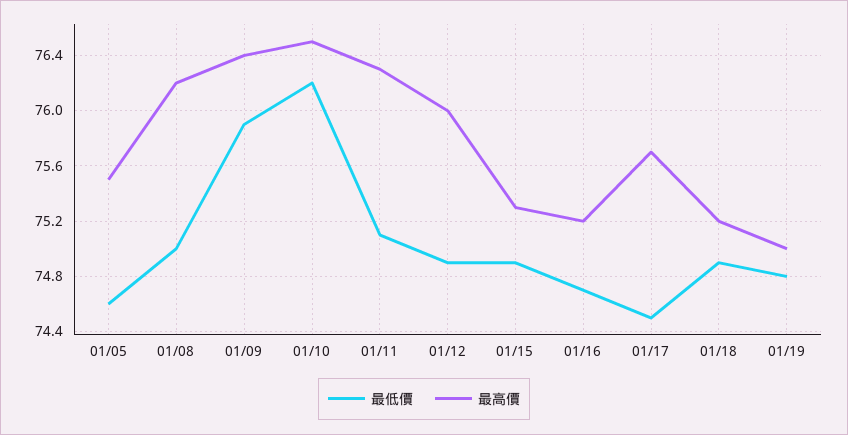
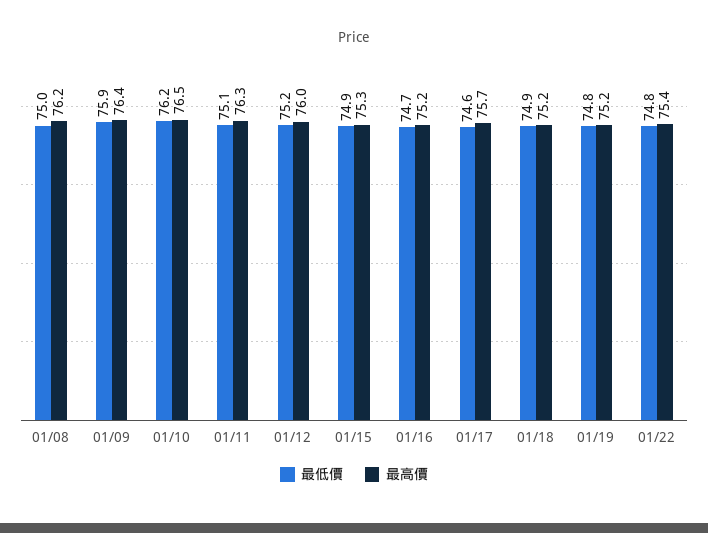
最低價, 01/05: 74.6 -> none
最高價, 01/05: 75.5 -> none
最低價, 01/12: 74.9 -> 75.2
最低價, 01/17: 74.5 -> 74.6
最高價, 01/19: 75 -> 75.2
最低價, 01/22: none -> 74.8
最高價, 01/22: none -> 75.4

